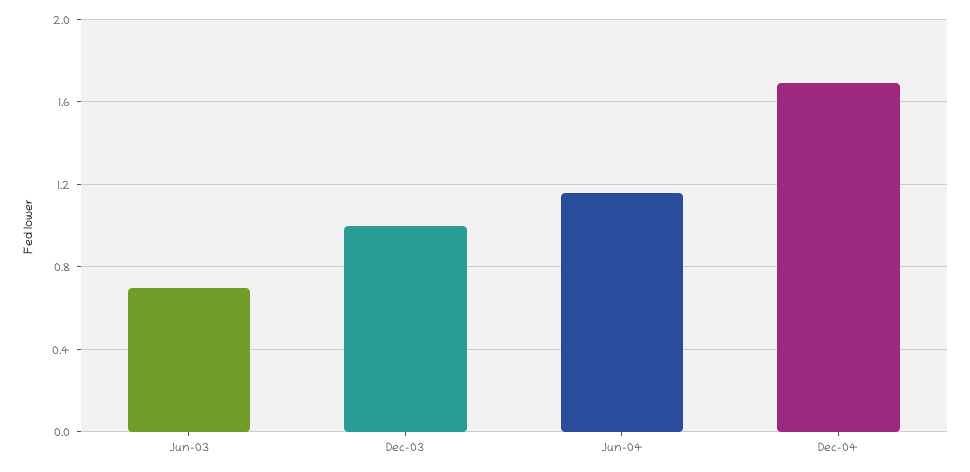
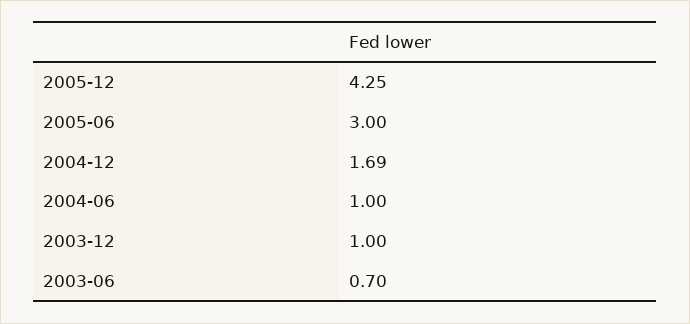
Jun-04: 1.15 -> 1
2005-12: none -> 4.25
2005-06: none -> 3

